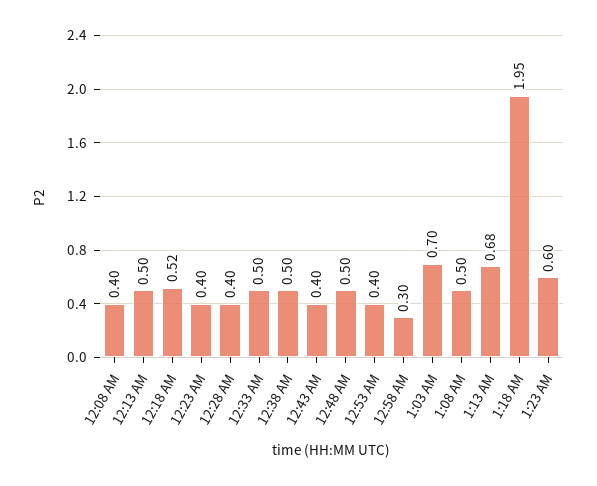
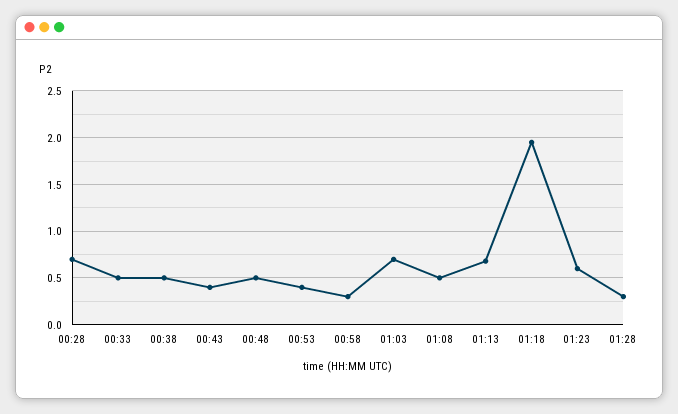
12:08 AM: 0.4 -> none
12:13 AM: 0.5 -> none
12:18 AM: 0.52 -> none
12:23 AM: 0.4 -> none
12:28 AM: 0.4 -> 0.7
01:28: none -> 0.3

